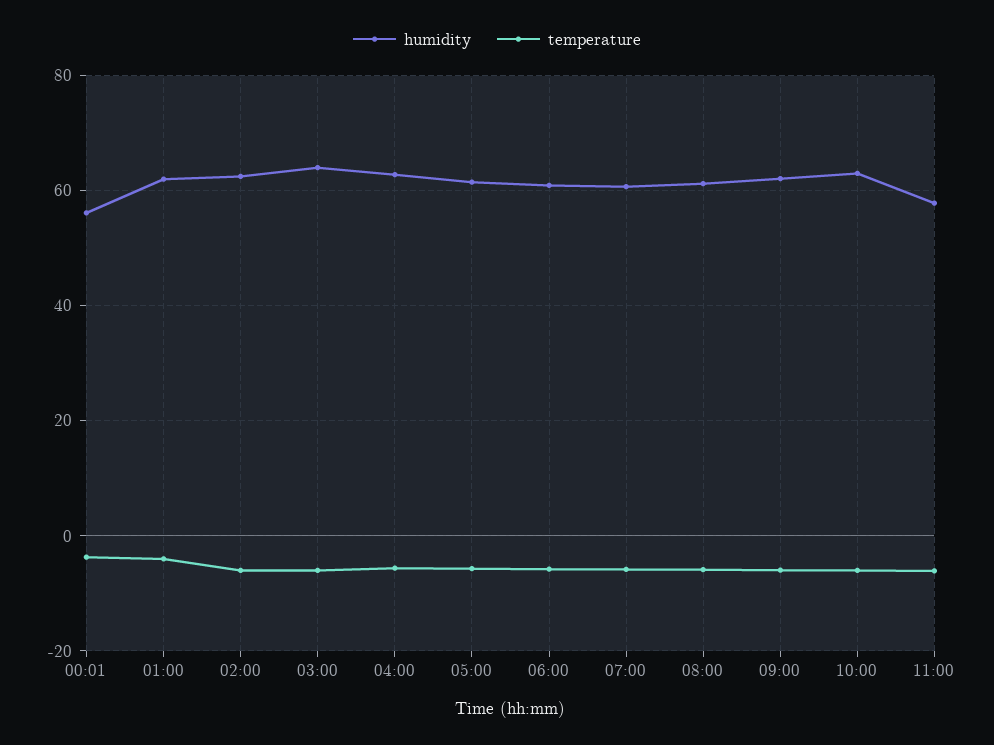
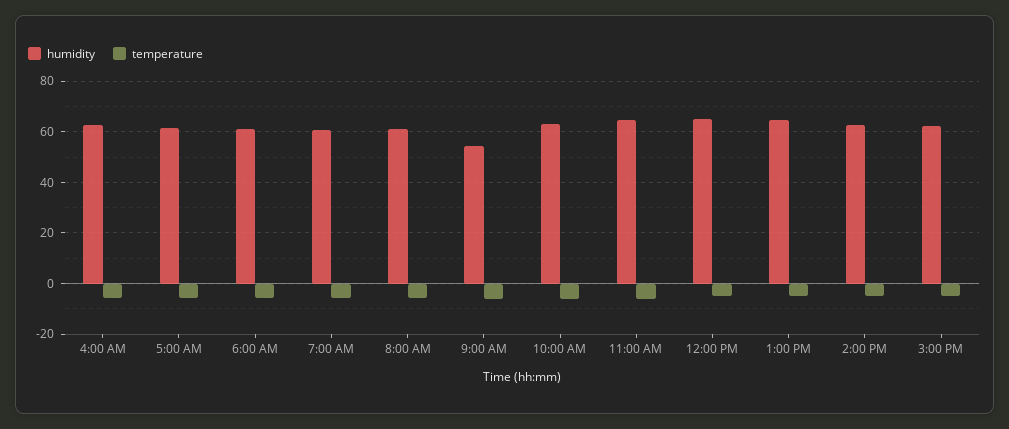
humidity, 00:01: 56 -> none
temperature, 00:01: -4 -> none
humidity, 01:00: 62 -> none
temperature, 01:00: -4 -> none
humidity, 02:00: 62 -> none
temperature, 02:00: -6 -> none
humidity, 03:00: 64 -> none
temperature, 03:00: -6 -> none
humidity, 09:00: 62 -> 55
humidity, 11:00: 58 -> 65
humidity, 12:00 PM: none -> 65
temperature, 12:00 PM: none -> -5
humidity, 1:00 PM: none -> 65
temperature, 1:00 PM: none -> -5
humidity, 2:00 PM: none -> 62.5
temperature, 2:00 PM: none -> -5
humidity, 3:00 PM: none -> 62.5
temperature, 3:00 PM: none -> -5

